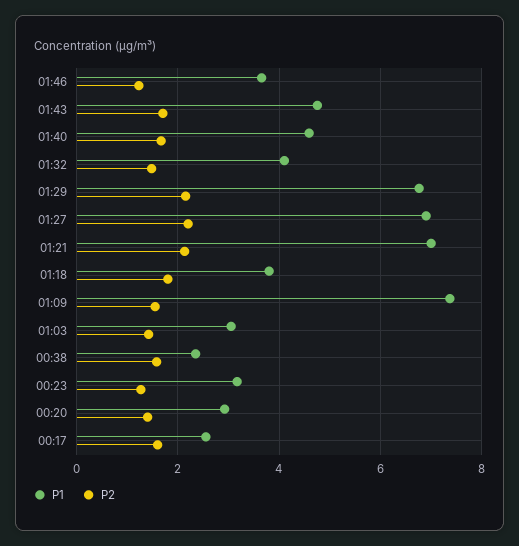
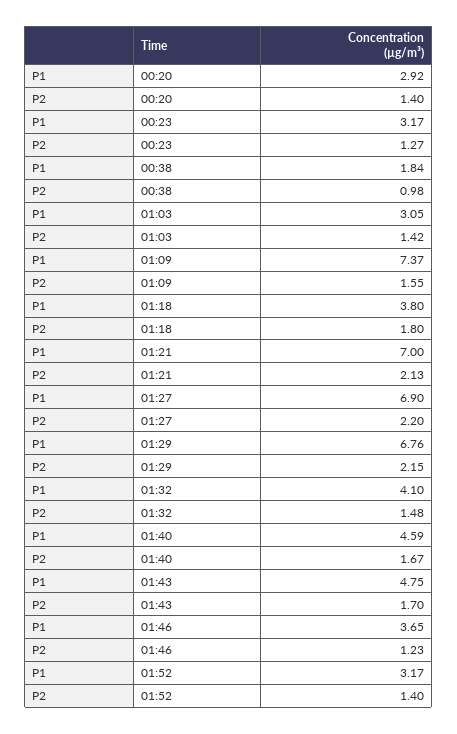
P1, 00:38: 2.4 -> 1.84
P2, 00:38: 1.6 -> 0.98
P1, 00:17: 2.6 -> none
P2, 00:17: 1.6 -> none
P1, 01:52: none -> 3.17
P2, 01:52: none -> 1.4

